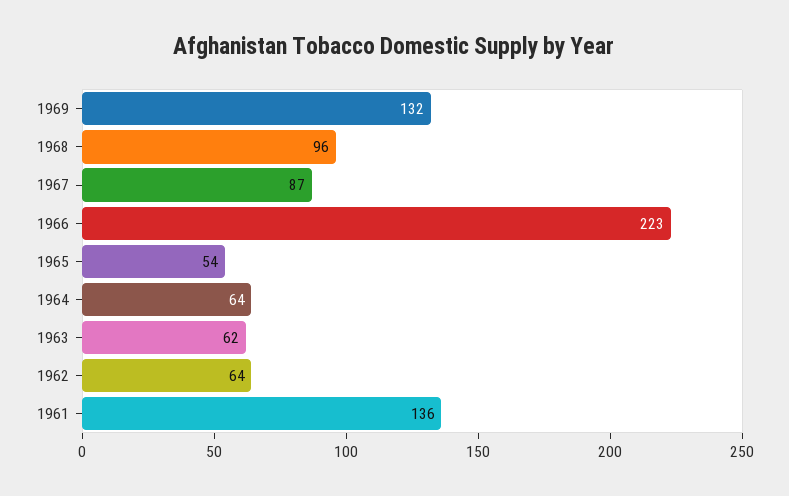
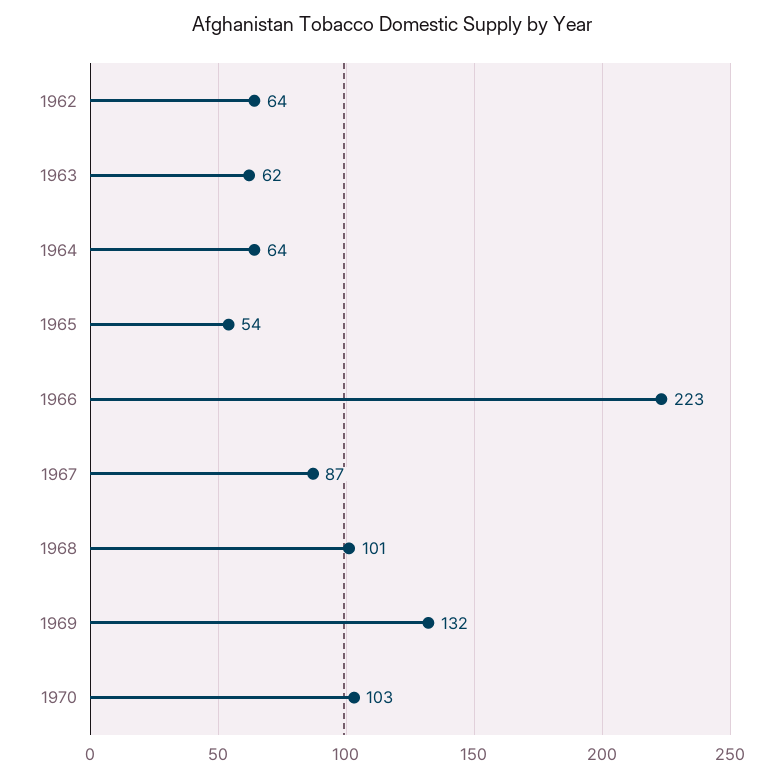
1968: 96 -> 101
1961: 136 -> none
1970: none -> 103

